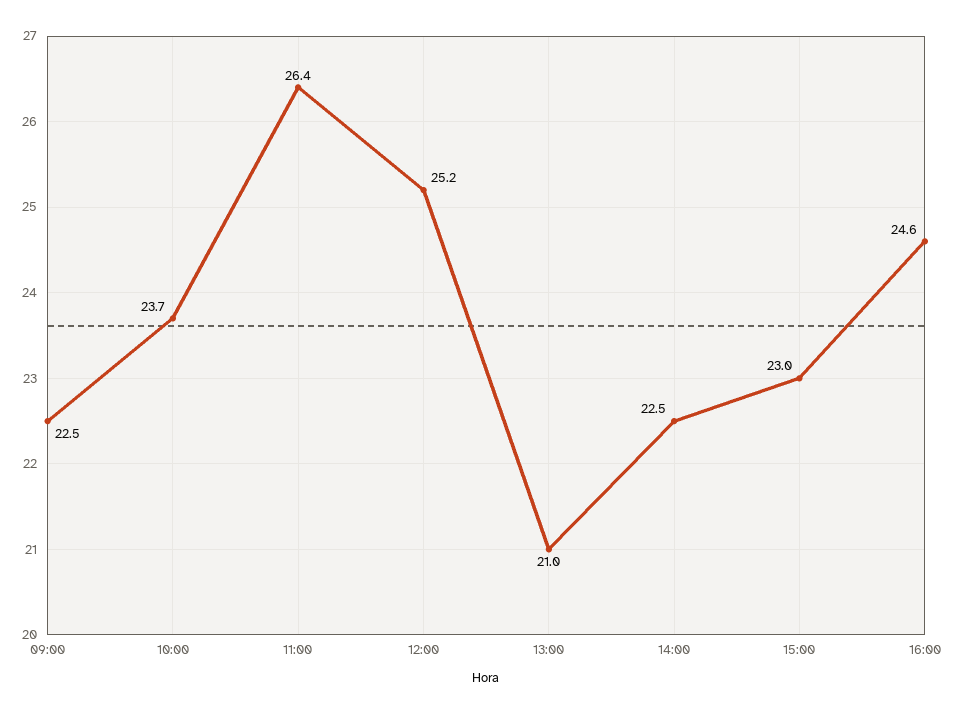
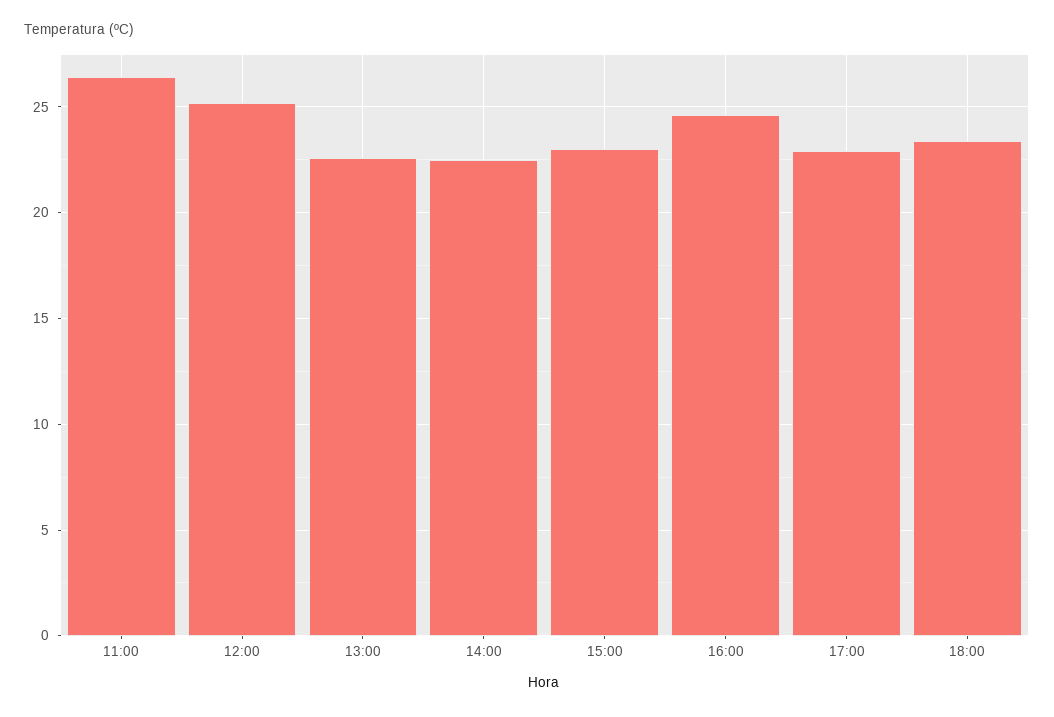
09:00: 22.5 -> none
10:00: 23.7 -> none
13:00: 21 -> 22.5
17:00: none -> 23
18:00: none -> 23.5

